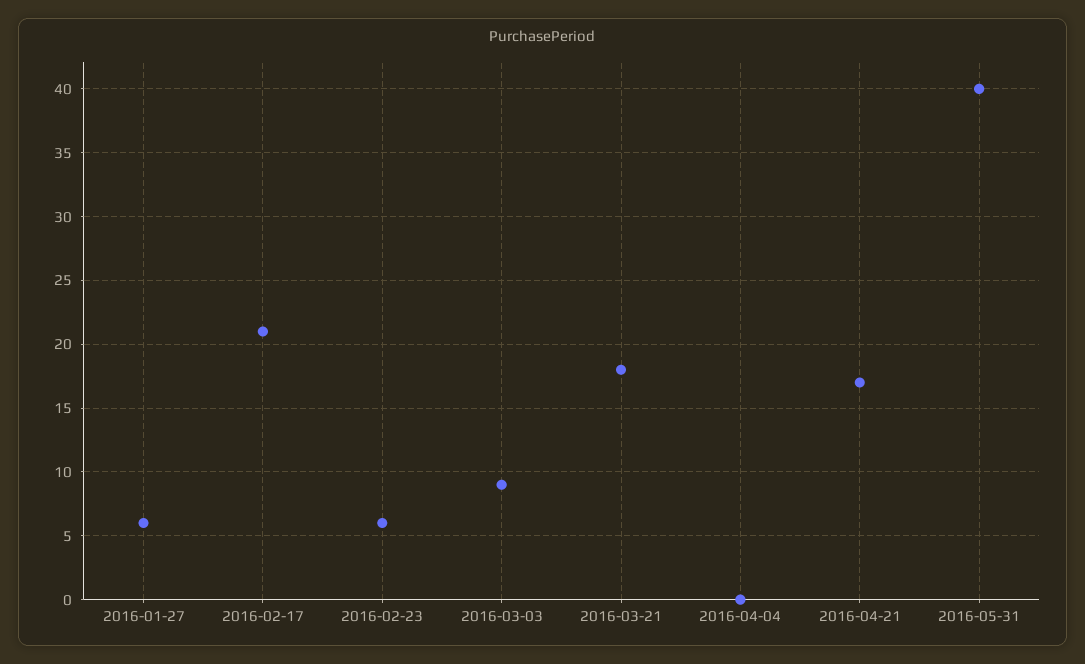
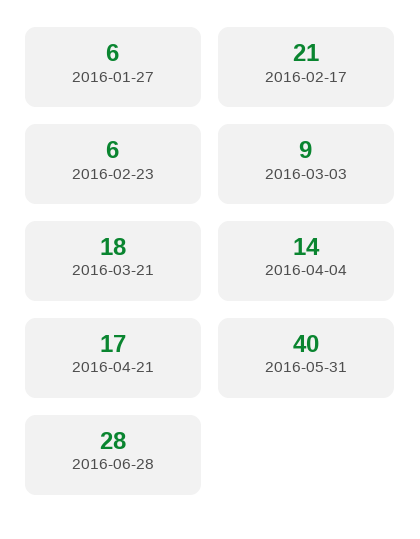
2016-04-04: 0 -> 14
2016-06-28: none -> 28

